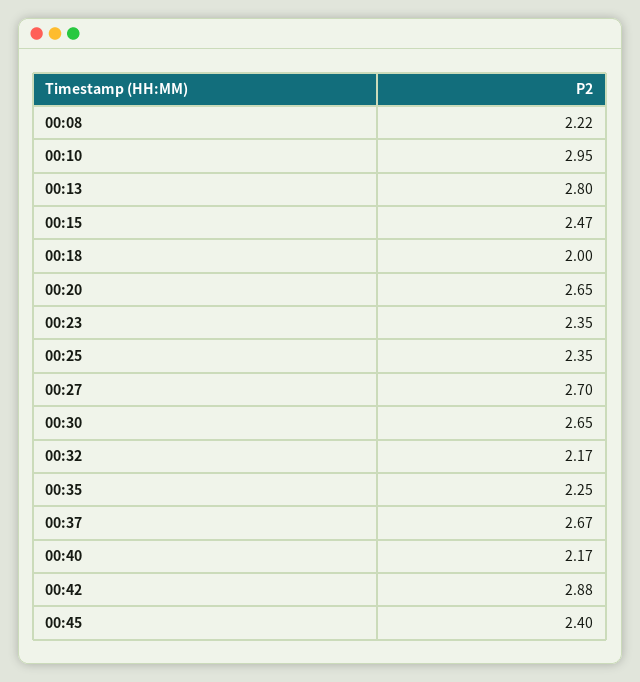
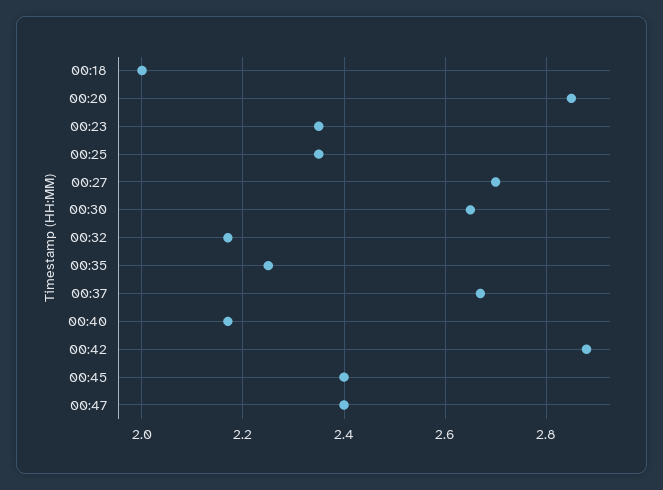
00:08: 2.22 -> none
00:10: 2.95 -> none
00:13: 2.8 -> none
00:15: 2.47 -> none
00:20: 2.65 -> 2.85
00:47: none -> 2.4

